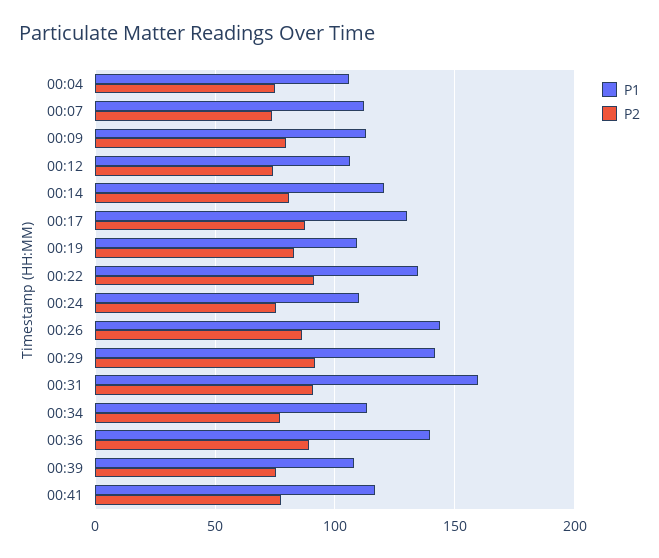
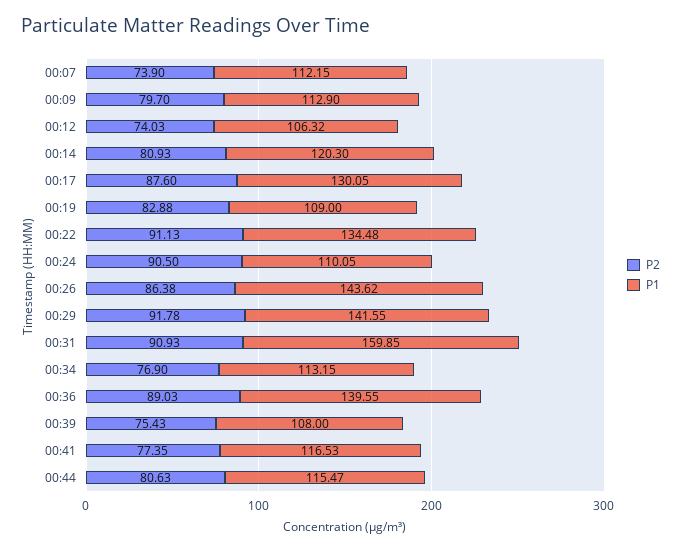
P1, 00:04: 105 -> none
P2, 00:04: 75 -> none
P2, 00:24: 75 -> 90.5
P2, 00:44: none -> 80.63
P1, 00:44: none -> 115.47

